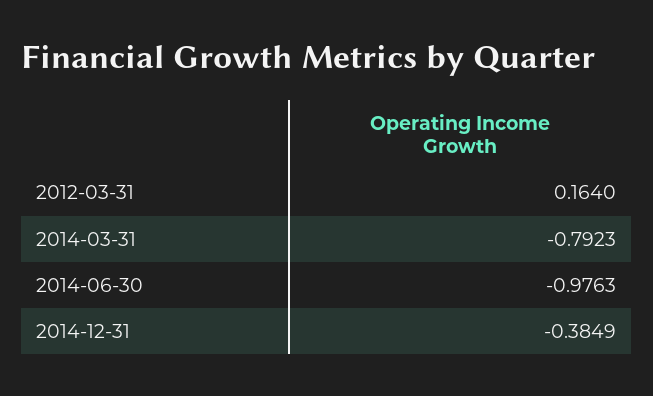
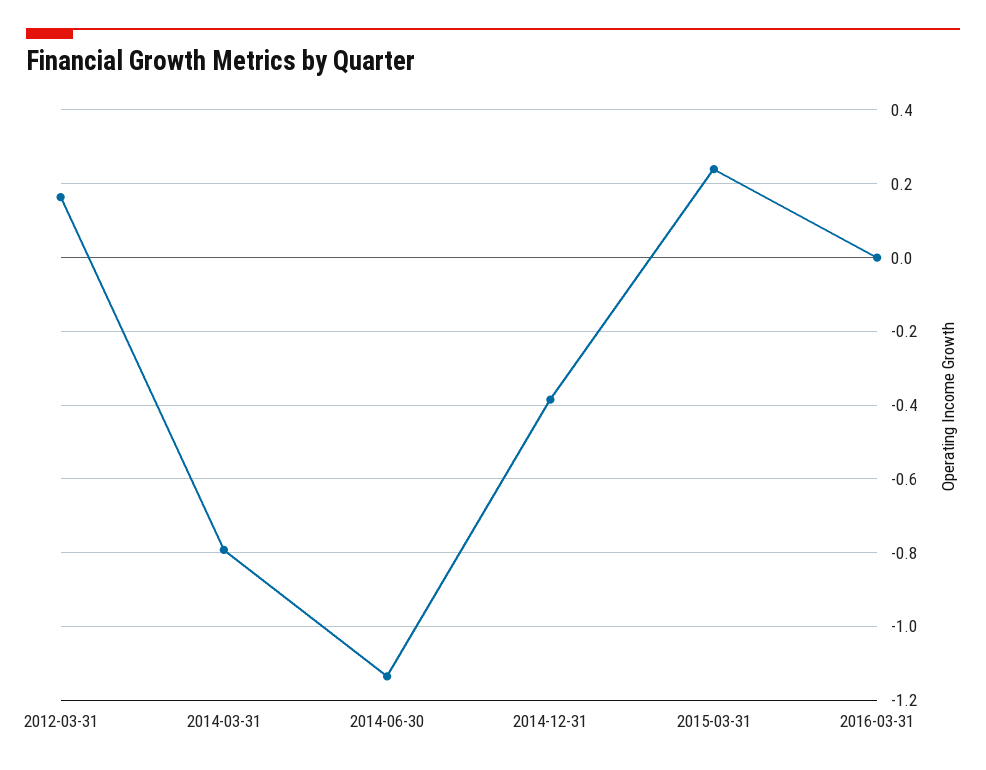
2014-06-30: -0.9763 -> -1.14
2015-03-31: none -> 0.24
2016-03-31: none -> 0

